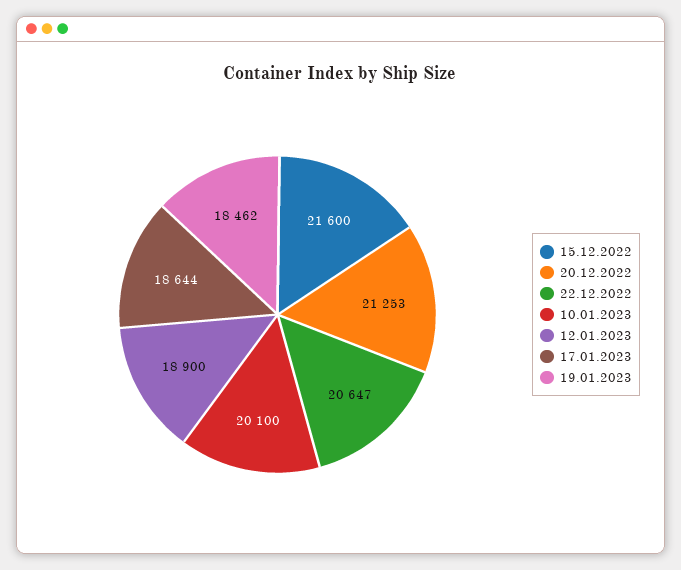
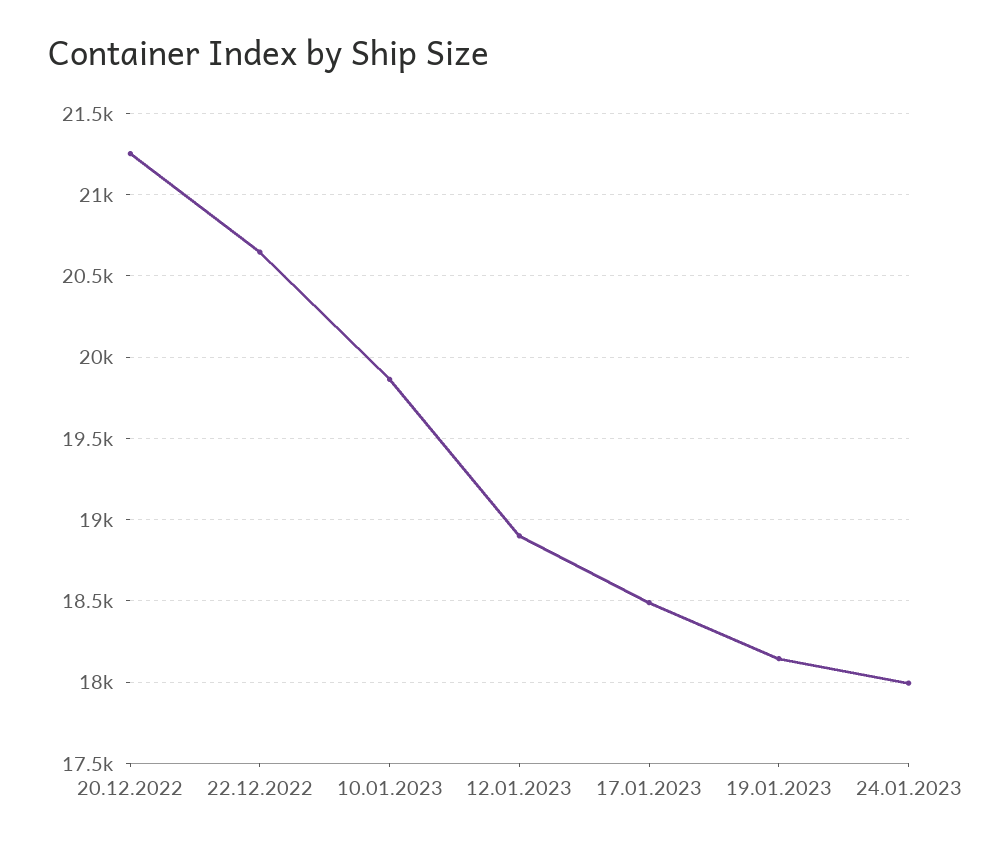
15.12.2022: 21600 -> none
10.01.2023: 20100 -> 19850
17.01.2023: 18644 -> 18500
19.01.2023: 18462 -> 18150
24.01.2023: none -> 18000

